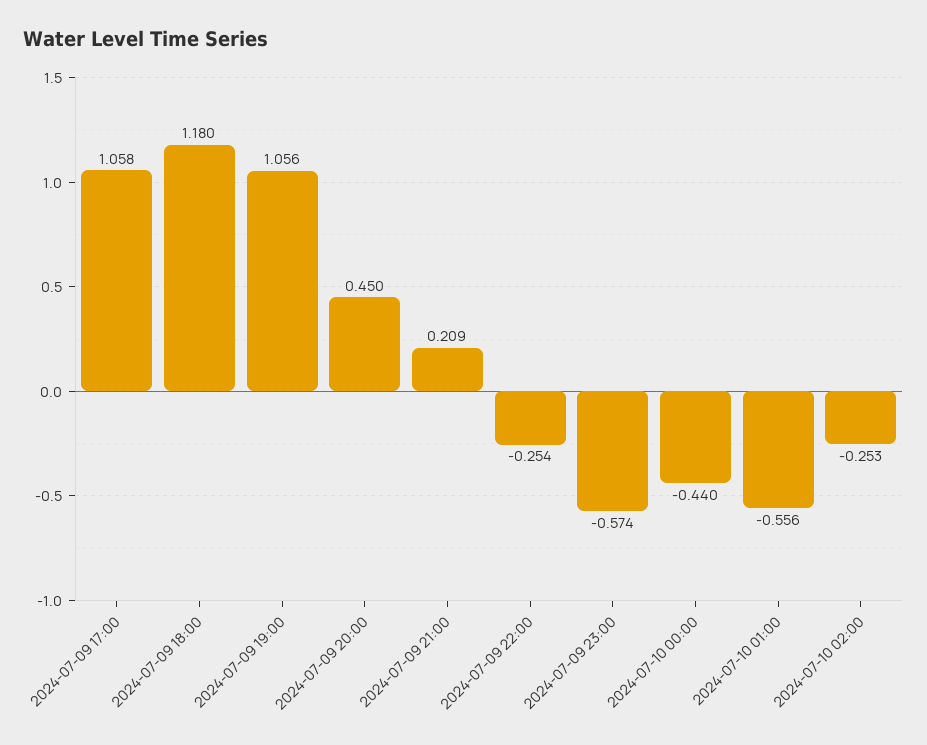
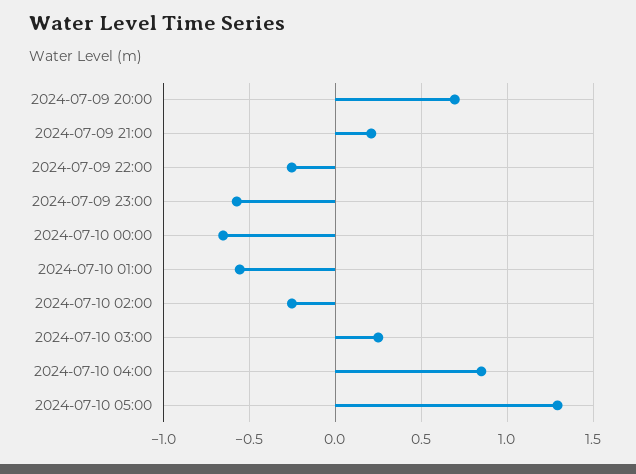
2024-07-09 17:00: 1.058 -> none
2024-07-09 18:00: 1.18 -> none
2024-07-09 19:00: 1.056 -> none
2024-07-09 20:00: 0.45 -> 0.7
2024-07-10 00:00: -0.44 -> -0.65
2024-07-10 03:00: none -> 0.25
2024-07-10 04:00: none -> 0.85
2024-07-10 05:00: none -> 1.3

